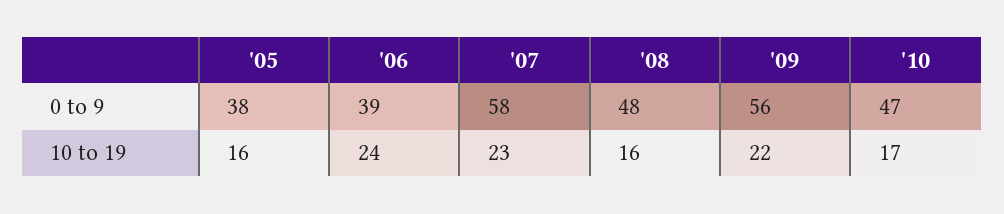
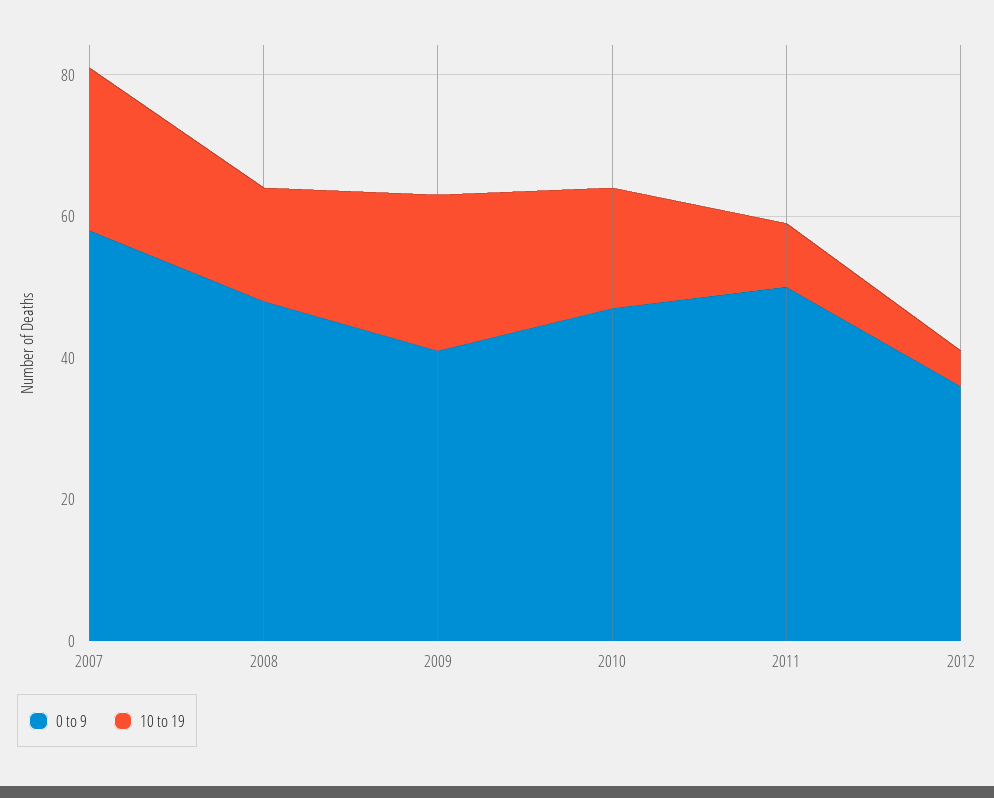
0 to 9, '05: 38 -> none
0 to 9, '06: 39 -> none
0 to 9, '09: 56 -> 40
10 to 19, '05: 16 -> none
10 to 19, '06: 24 -> none
0 to 9, 2011: none -> 50
10 to 19, 2011: none -> 10
0 to 9, 2012: none -> 35
10 to 19, 2012: none -> 5

